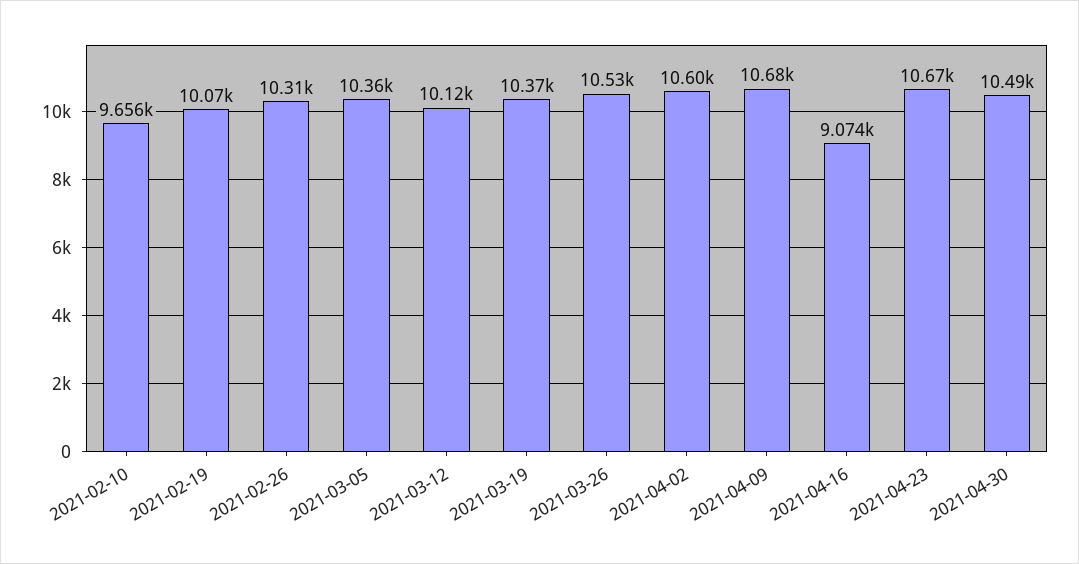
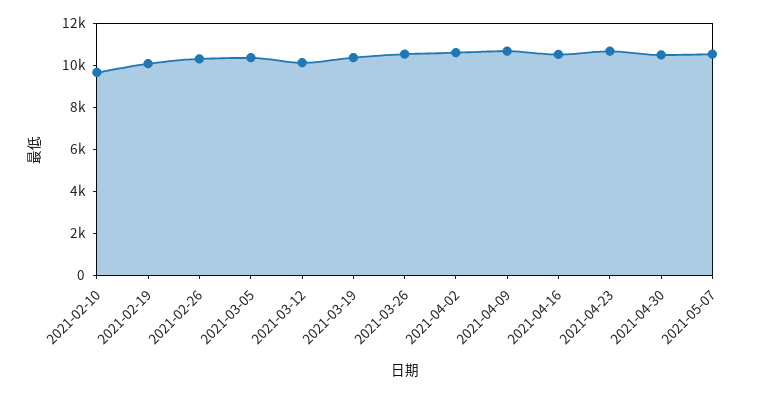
2021-04-16: 9074 -> 10500
2021-05-07: none -> 10500

